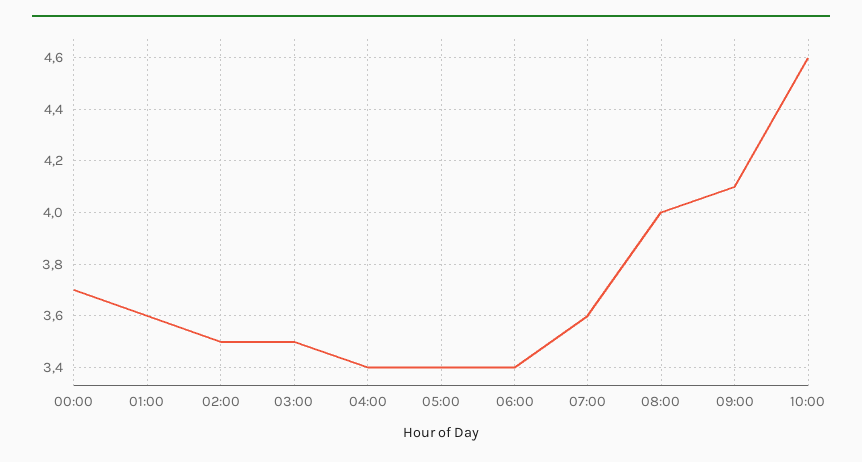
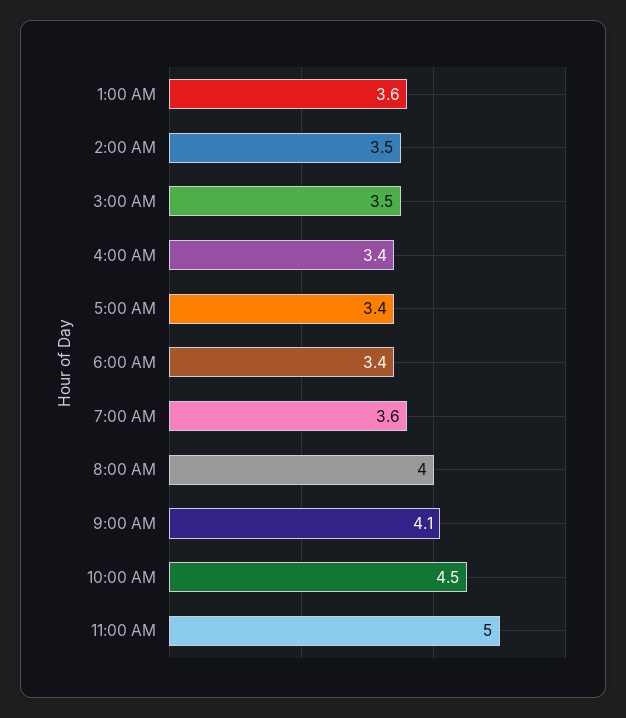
00:00: 3.7 -> none
10:00: 4.6 -> 4.5
11:00 AM: none -> 5

